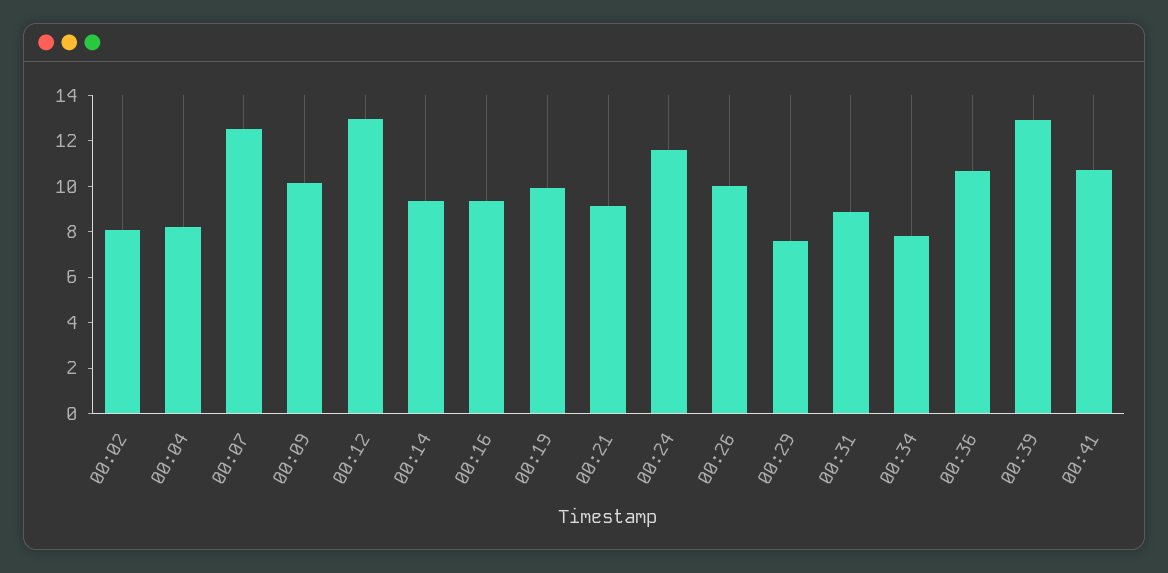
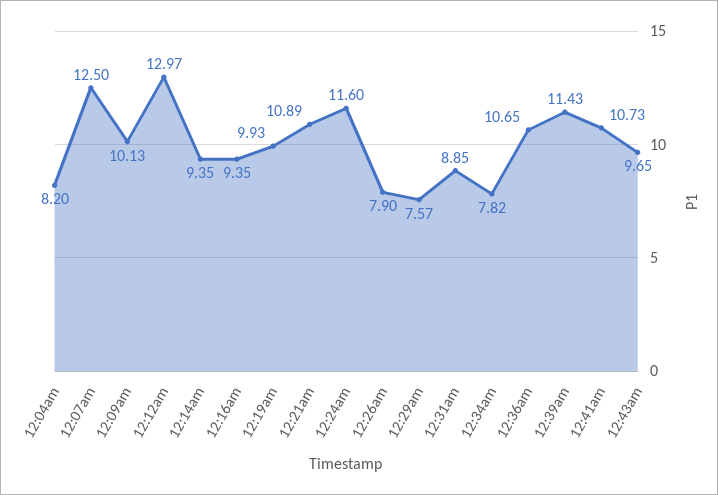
00:02: 8 -> none
00:21: 9 -> 10.89
00:26: 10 -> 7.9
00:39: 13 -> 11.43
12:43am: none -> 9.65

